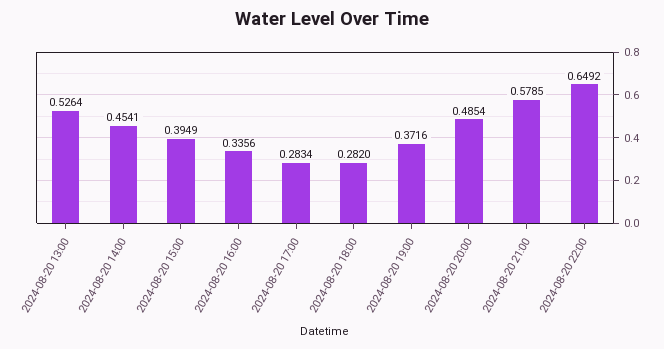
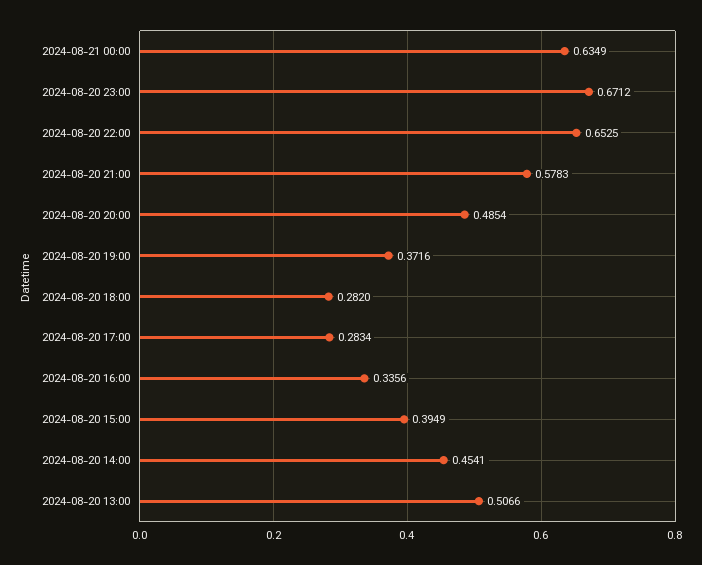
2024-08-20 13:00: 0.5264 -> 0.5066
2024-08-20 21:00: 0.5785 -> 0.5783
2024-08-20 22:00: 0.6492 -> 0.6525
2024-08-21 00:00: none -> 0.6349
2024-08-20 23:00: none -> 0.6712

